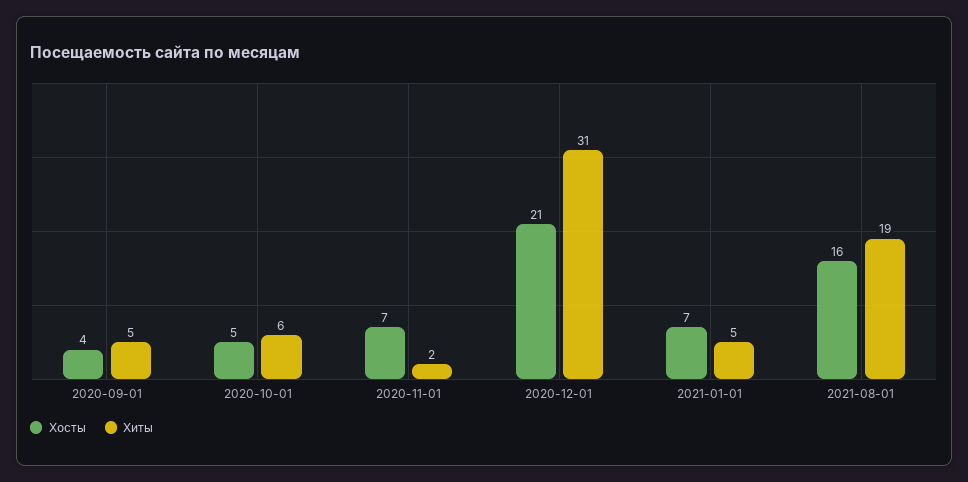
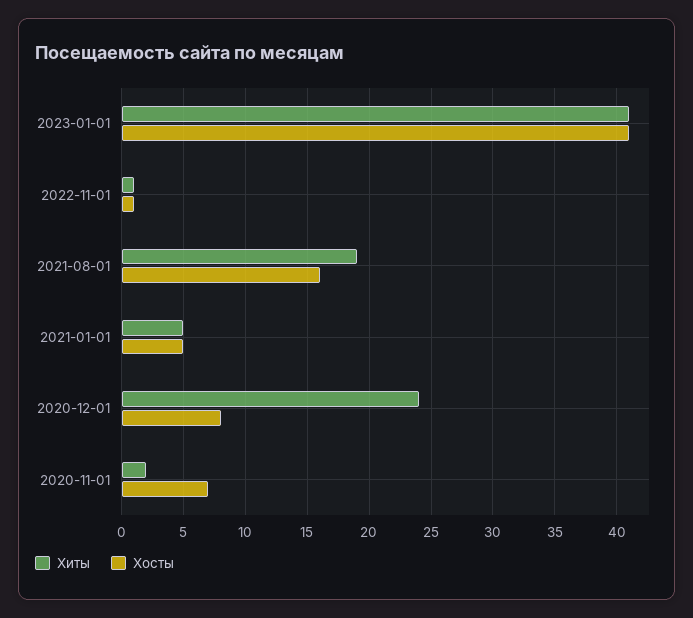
Хосты, 2020-09-01: 4 -> none
Хиты, 2020-09-01: 5 -> none
Хосты, 2020-10-01: 5 -> none
Хиты, 2020-10-01: 6 -> none
Хосты, 2020-12-01: 21 -> 8
Хиты, 2020-12-01: 31 -> 24
Хосты, 2021-01-01: 7 -> 5
Хиты, 2023-01-01: none -> 41
Хосты, 2023-01-01: none -> 41
Хиты, 2022-11-01: none -> 1
Хосты, 2022-11-01: none -> 1

